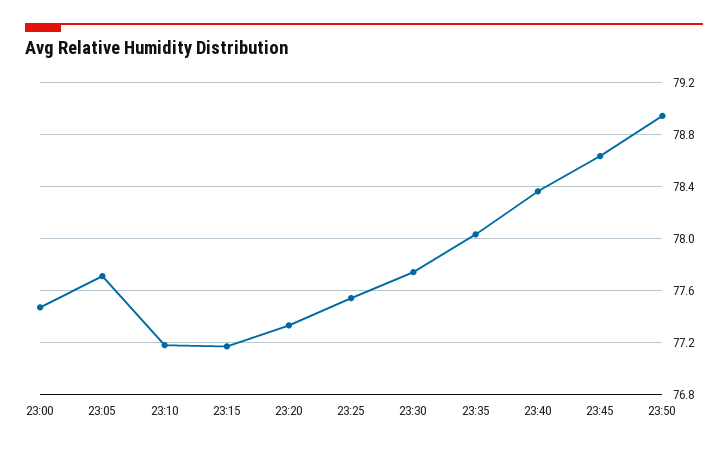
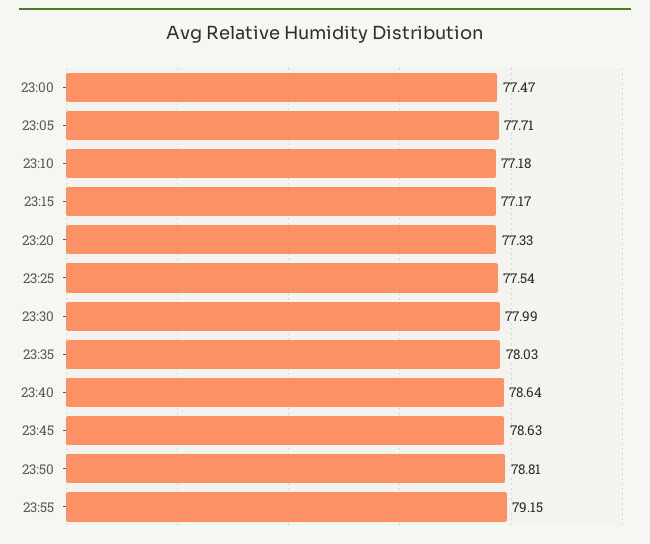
23:30: 77.75 -> 77.99
23:40: 78.35 -> 78.64
23:50: 78.95 -> 78.81
23:55: none -> 79.15

